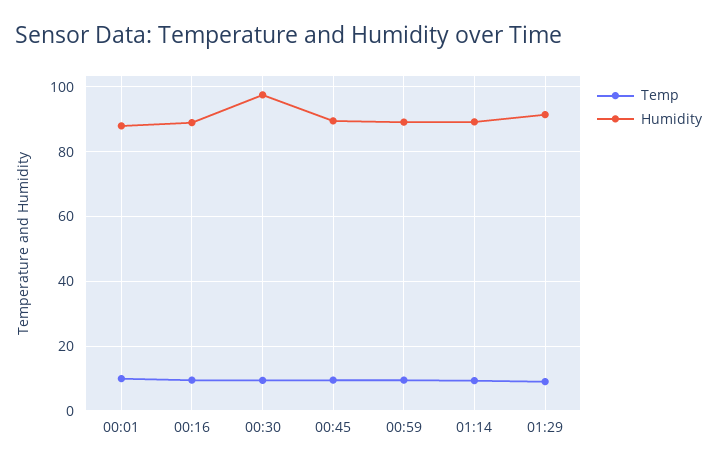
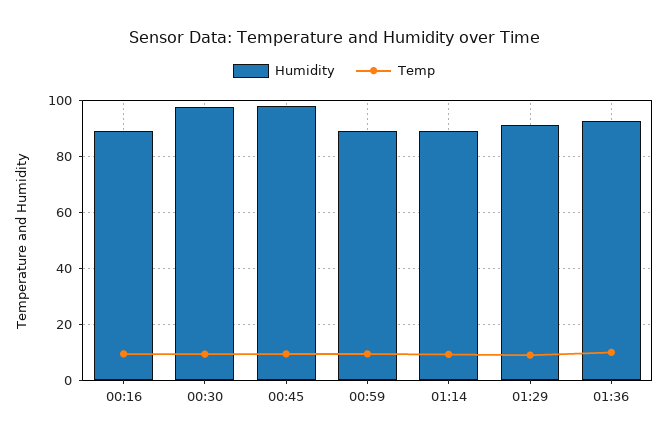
Temp, 00:01: 10 -> none
Humidity, 00:01: 88 -> none
Humidity, 00:45: 90 -> 97.5
Humidity, 01:36: none -> 92.5
Temp, 01:36: none -> 10

